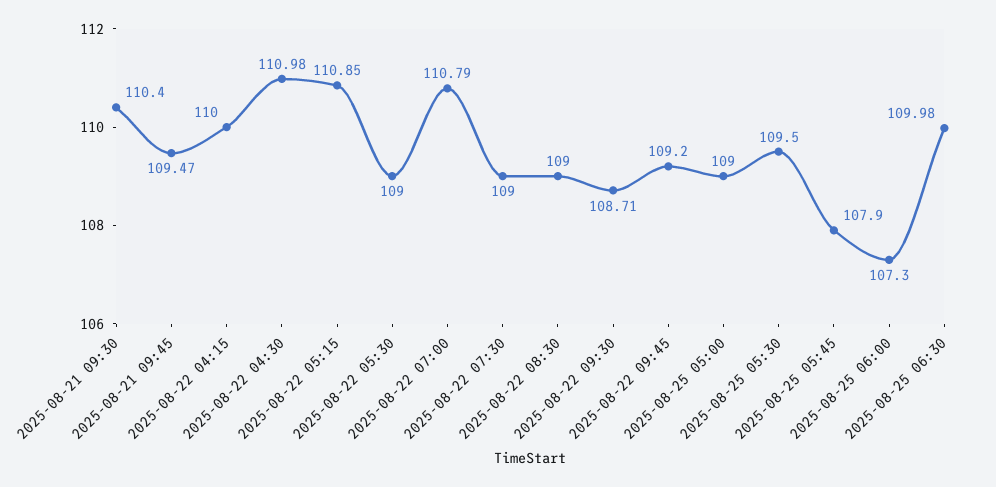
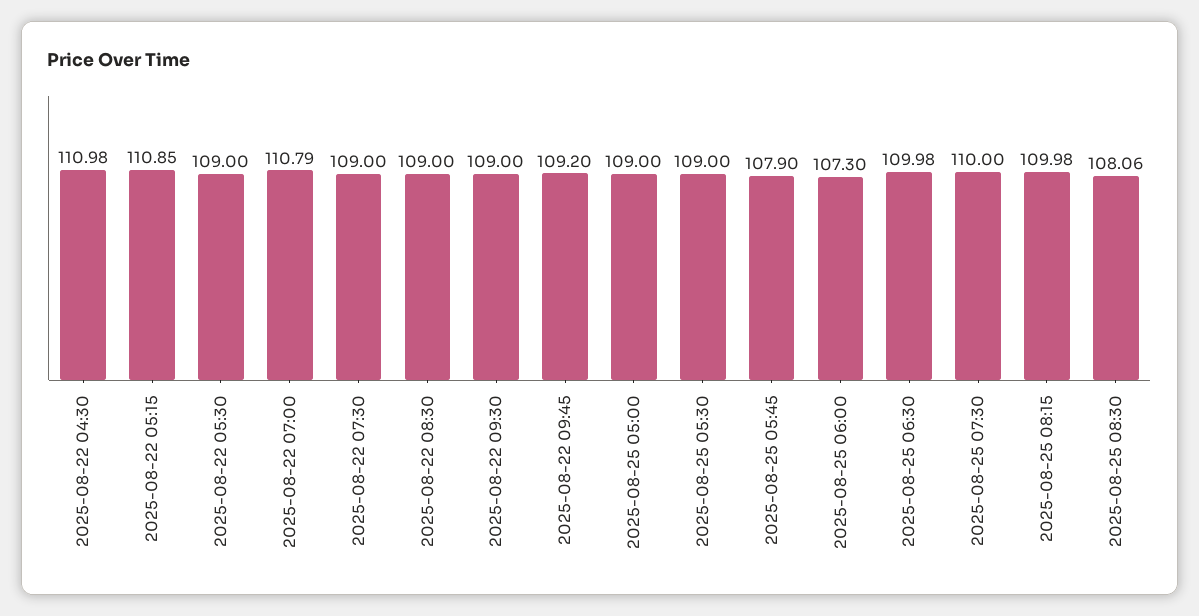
2025-08-21 09:30: 110.4 -> none
2025-08-21 09:45: 109.47 -> none
2025-08-22 04:15: 110 -> none
2025-08-22 09:30: 108.71 -> 109
2025-08-25 05:30: 109.5 -> 109
2025-08-25 07:30: none -> 110
2025-08-25 08:15: none -> 109.98
2025-08-25 08:30: none -> 108.06

